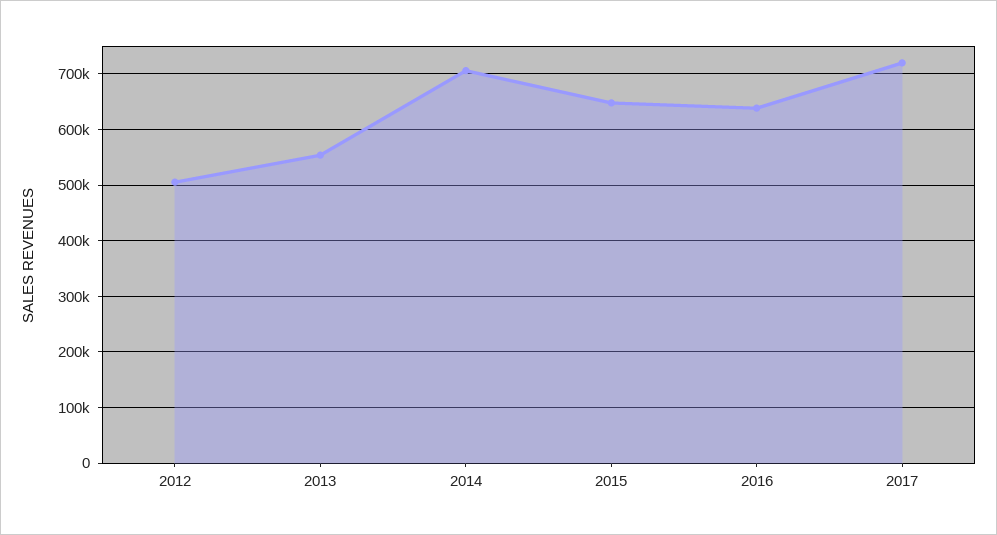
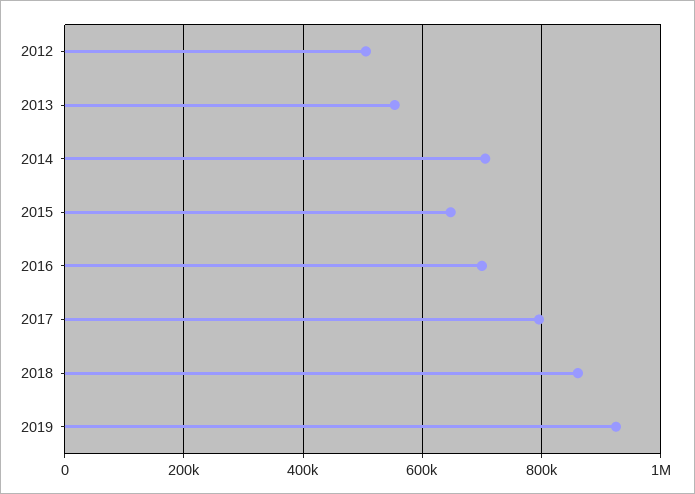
2016: 640000 -> 700000
2017: 720000 -> 800000
2018: none -> 860000
2019: none -> 920000

